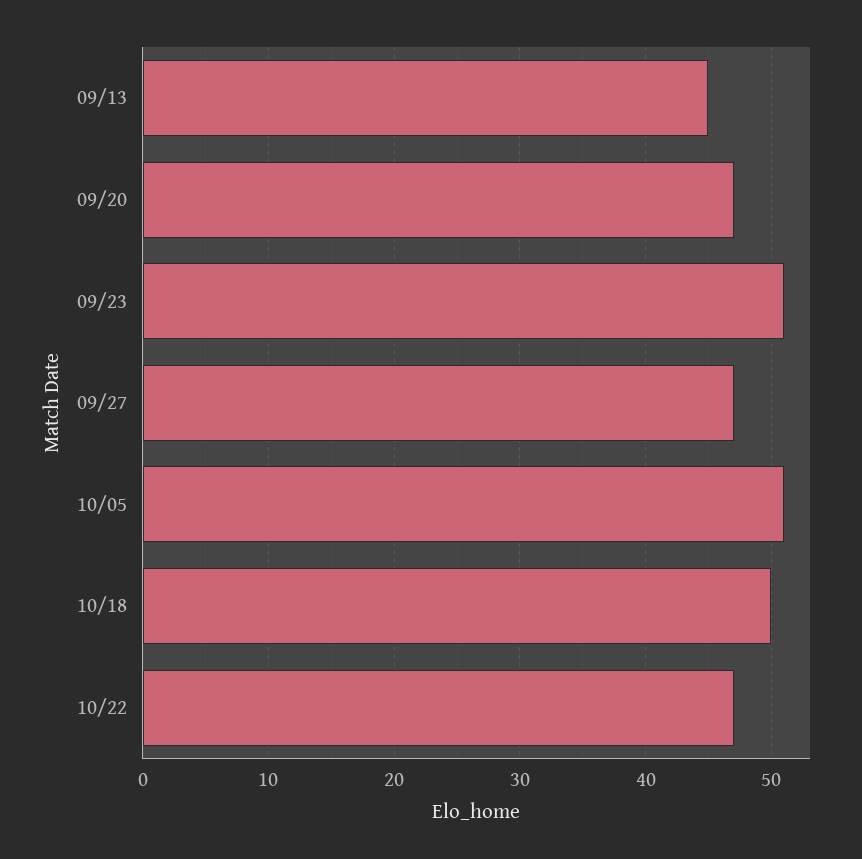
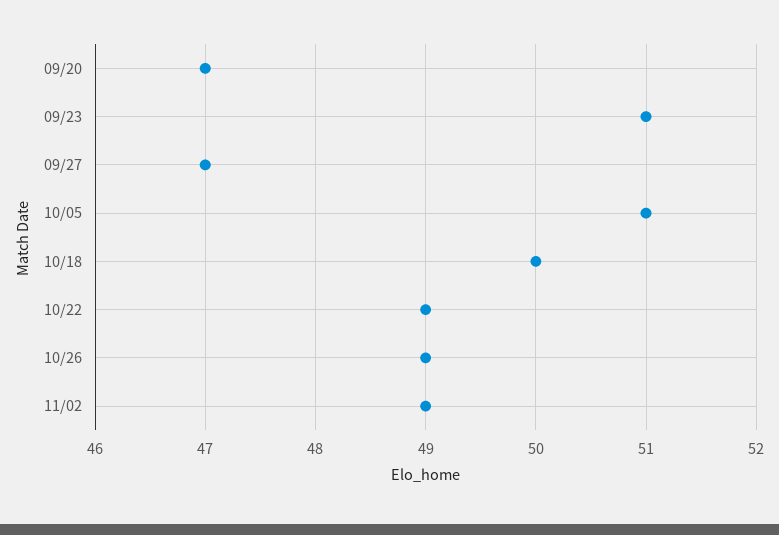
09/13: 45 -> none
10/22: 47 -> 49
10/26: none -> 49
11/02: none -> 49

